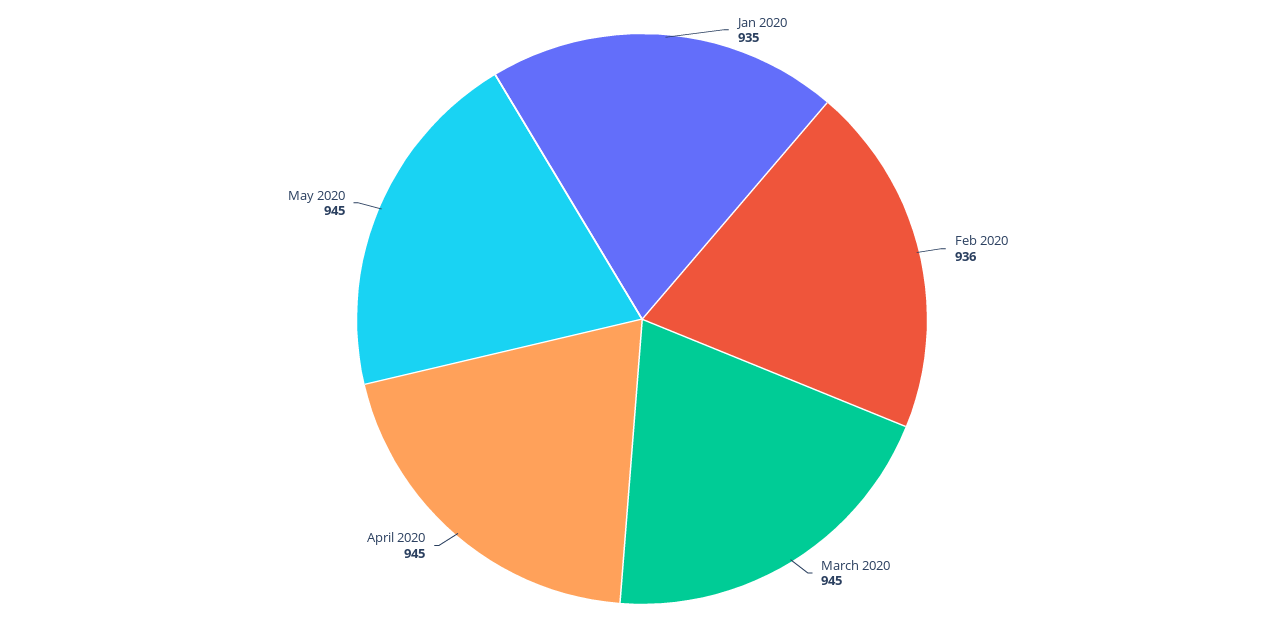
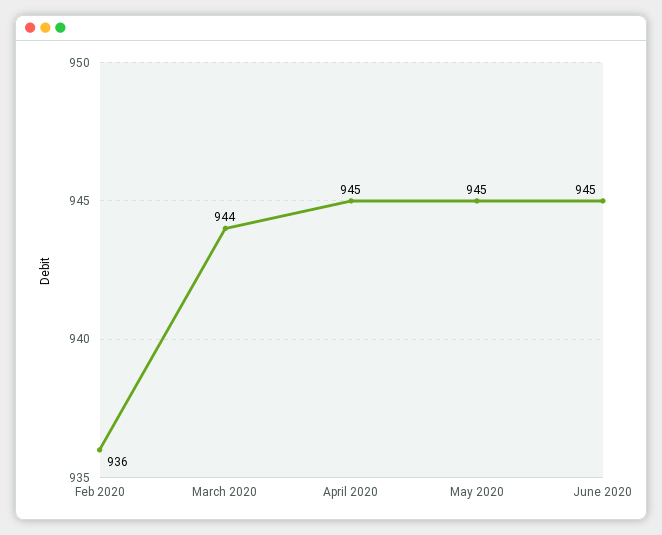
Jan 2020: 935 -> none
March 2020: 945 -> 944
June 2020: none -> 945

